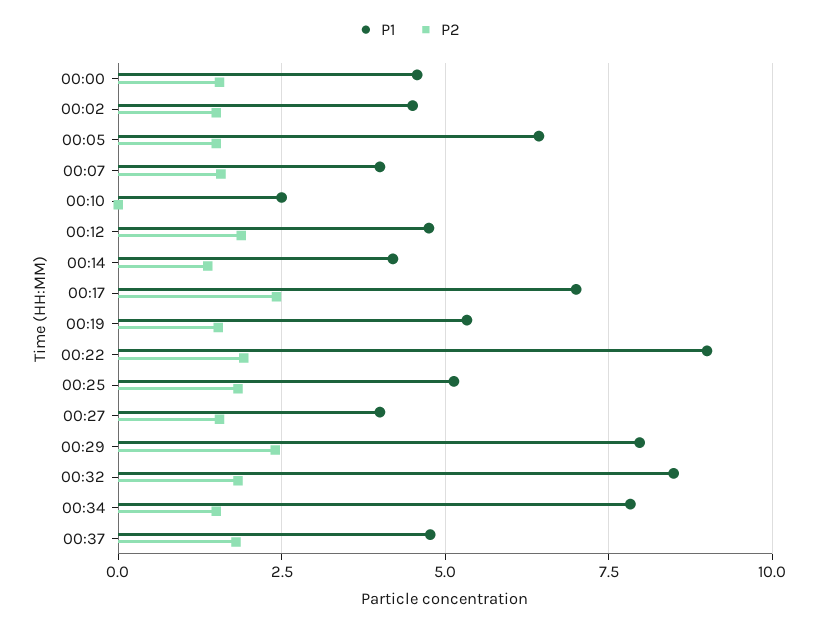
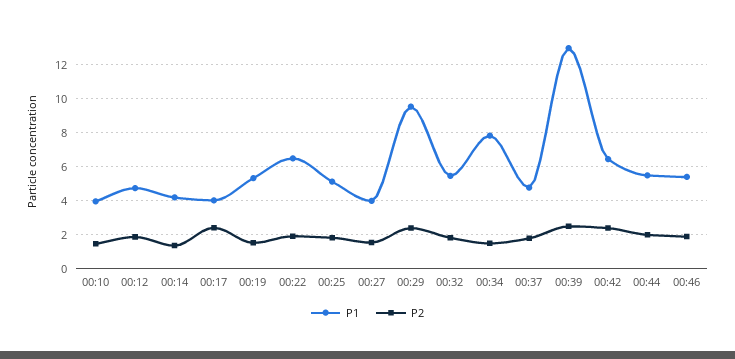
P1, 00:00: 4.5 -> none
P2, 00:00: 1.5 -> none
P1, 00:02: 4.5 -> none
P2, 00:02: 1.5 -> none
P1, 00:05: 6.5 -> none
P2, 00:05: 1.5 -> none
P1, 00:07: 4 -> none
P2, 00:07: 1.5 -> none
P1, 00:10: 2.5 -> 4
P2, 00:10: 0 -> 1.5
P1, 00:17: 7 -> 4
P1, 00:22: 9 -> 6.5
P1, 00:29: 8 -> 9.5
P1, 00:32: 8.5 -> 5.5
P1, 00:39: none -> 13
P2, 00:39: none -> 2.5
P1, 00:42: none -> 6.5
P2, 00:42: none -> 2.5
P1, 00:44: none -> 5.5
P2, 00:44: none -> 2
P1, 00:46: none -> 5.5
P2, 00:46: none -> 2

